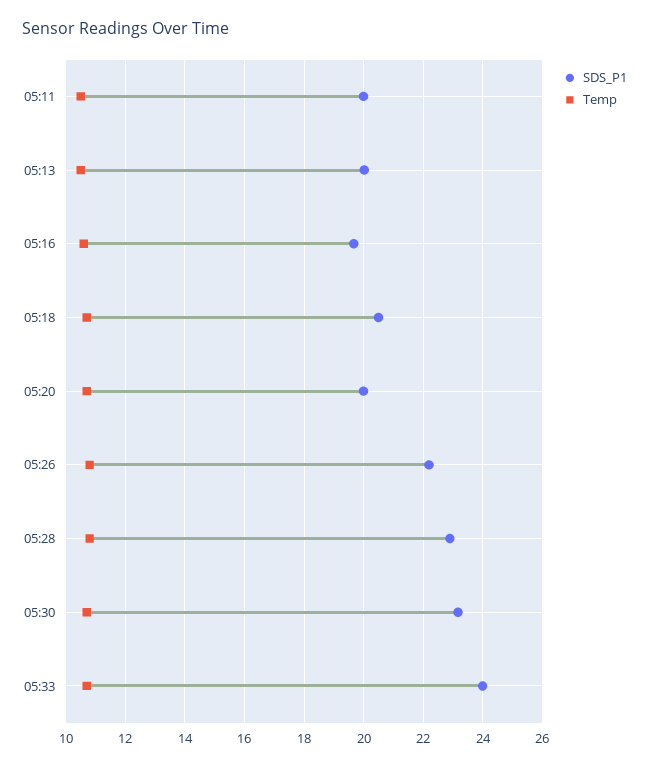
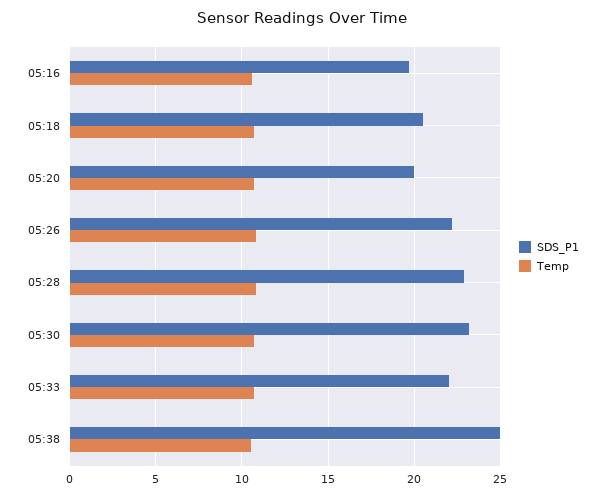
SDS_P1, 05:11: 20 -> none
Temp, 05:11: 10.5 -> none
SDS_P1, 05:13: 20 -> none
Temp, 05:13: 10.5 -> none
SDS_P1, 05:33: 24 -> 22
SDS_P1, 05:38: none -> 25
Temp, 05:38: none -> 10.5

